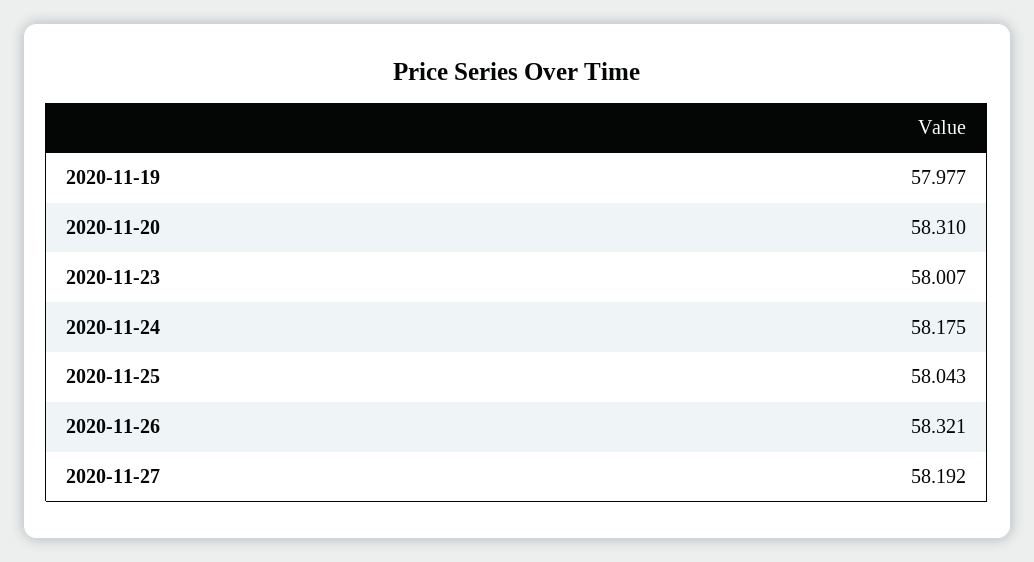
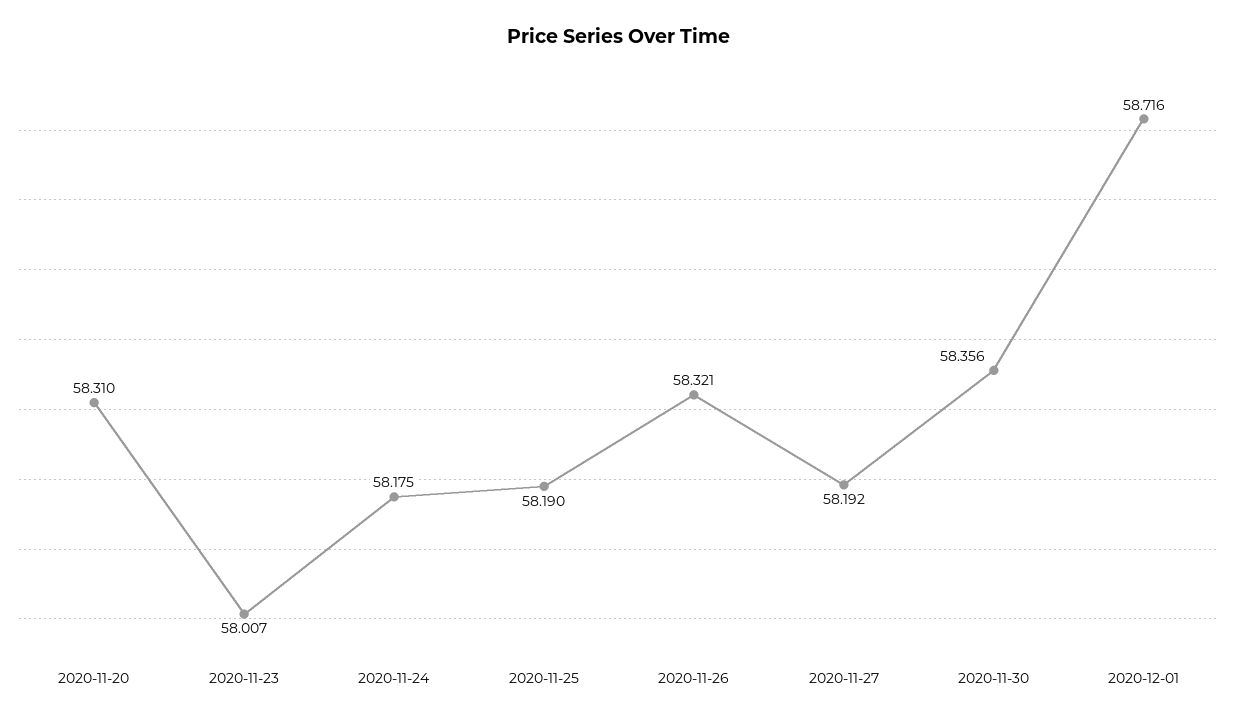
2020-11-19: 57.977 -> none
2020-11-25: 58.043 -> 58.19
2020-11-30: none -> 58.356
2020-12-01: none -> 58.716

